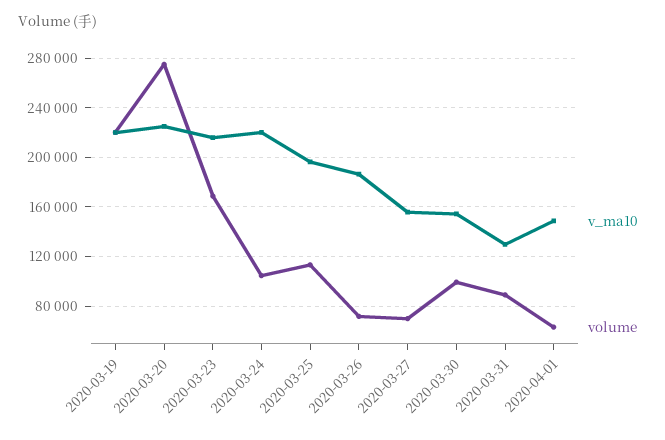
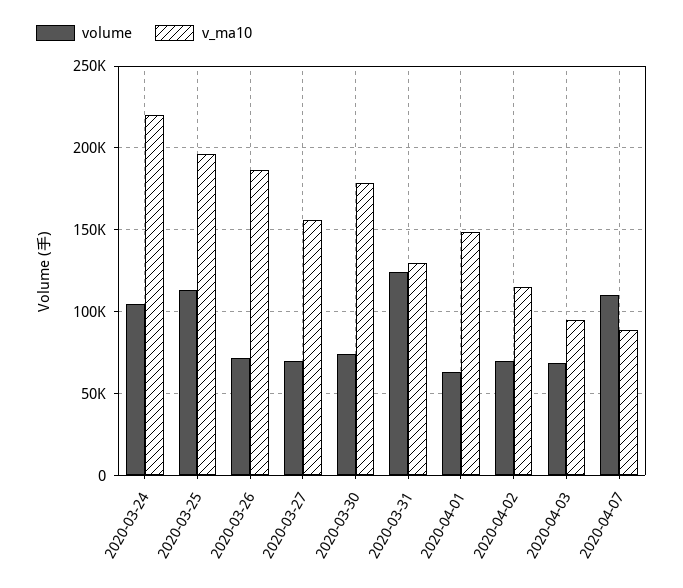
v_ma10, 2020-03-19: 220000 -> none
volume, 2020-03-19: 220000 -> none
v_ma10, 2020-03-20: 225000 -> none
volume, 2020-03-20: 275000 -> none
v_ma10, 2020-03-23: 215000 -> none
volume, 2020-03-23: 170000 -> none
v_ma10, 2020-03-30: 155000 -> 180000
volume, 2020-03-30: 100000 -> 75000
volume, 2020-03-31: 90000 -> 125000
volume, 2020-04-02: none -> 70000
v_ma10, 2020-04-02: none -> 115000
volume, 2020-04-03: none -> 70000
v_ma10, 2020-04-03: none -> 95000
volume, 2020-04-07: none -> 110000
v_ma10, 2020-04-07: none -> 90000

